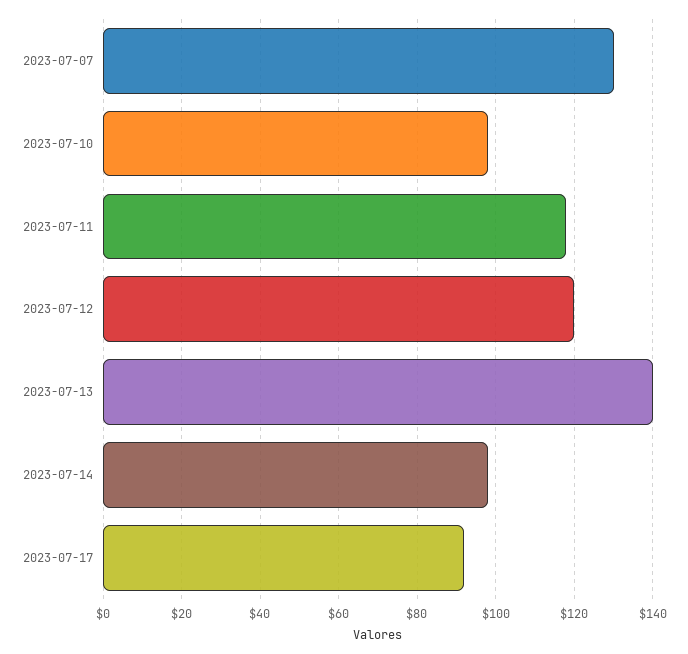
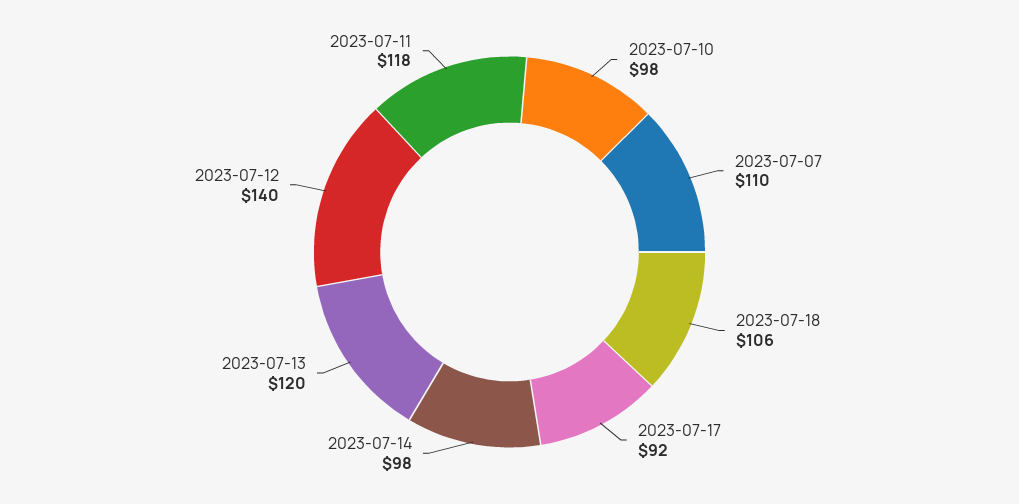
2023-07-07: 130 -> 110
2023-07-12: 120 -> 140
2023-07-13: 140 -> 120
2023-07-18: none -> 106

